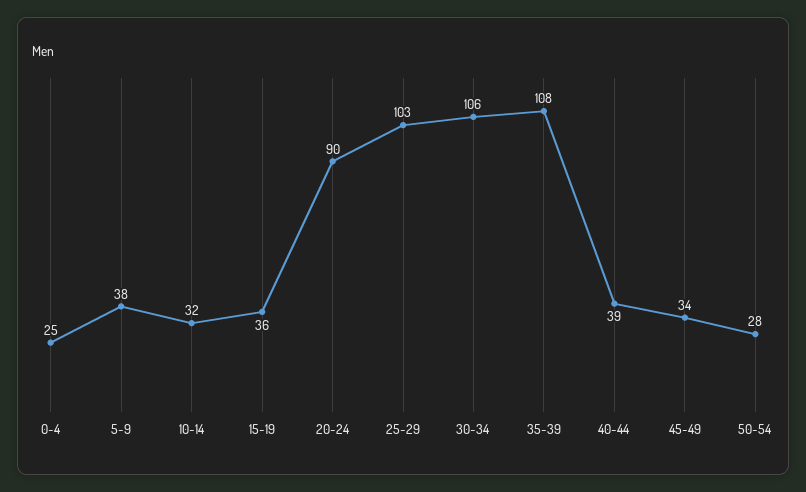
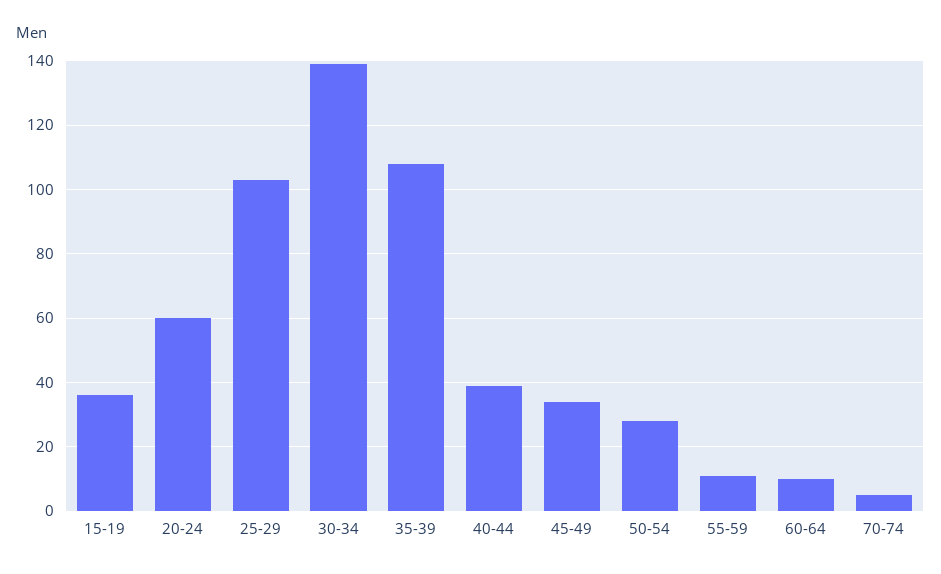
0-4: 25 -> none
5-9: 38 -> none
10-14: 32 -> none
20-24: 90 -> 60
30-34: 106 -> 140
55-59: none -> 10
60-64: none -> 10
70-74: none -> 5

